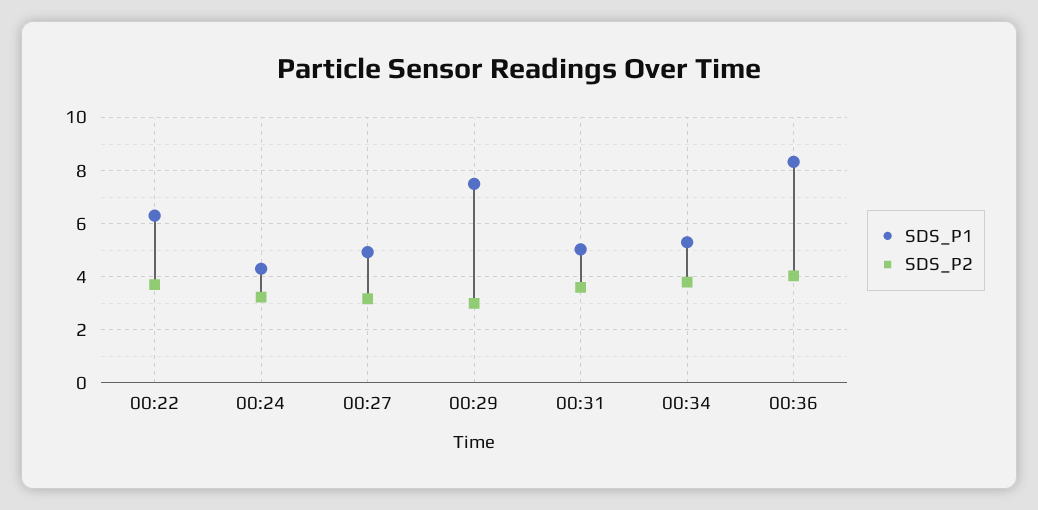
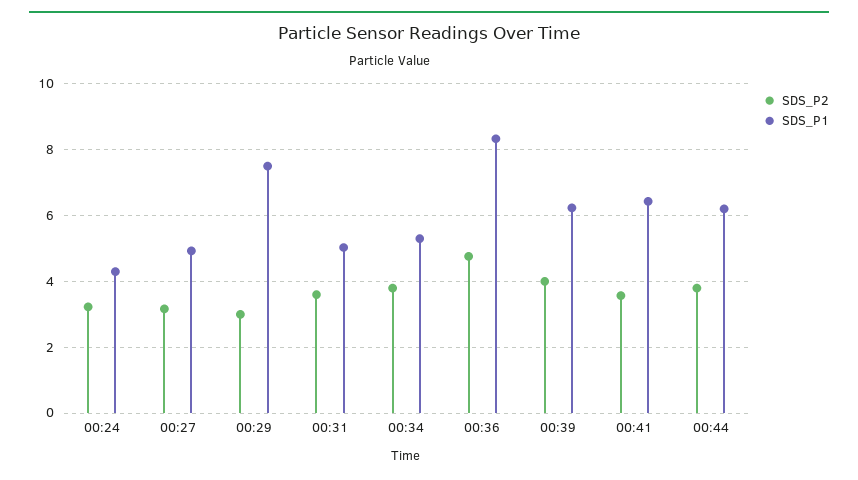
SDS_P1, 00:22: 6.25 -> none
SDS_P2, 00:22: 3.75 -> none
SDS_P2, 00:36: 4 -> 4.8
SDS_P2, 00:39: none -> 4
SDS_P1, 00:39: none -> 6.2
SDS_P2, 00:41: none -> 3.6
SDS_P1, 00:41: none -> 6.4
SDS_P2, 00:44: none -> 3.8
SDS_P1, 00:44: none -> 6.2

